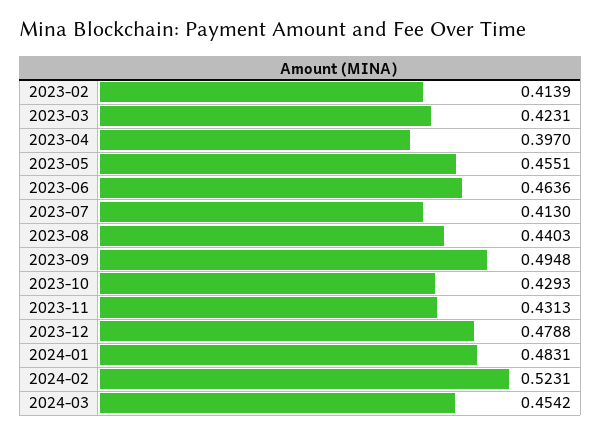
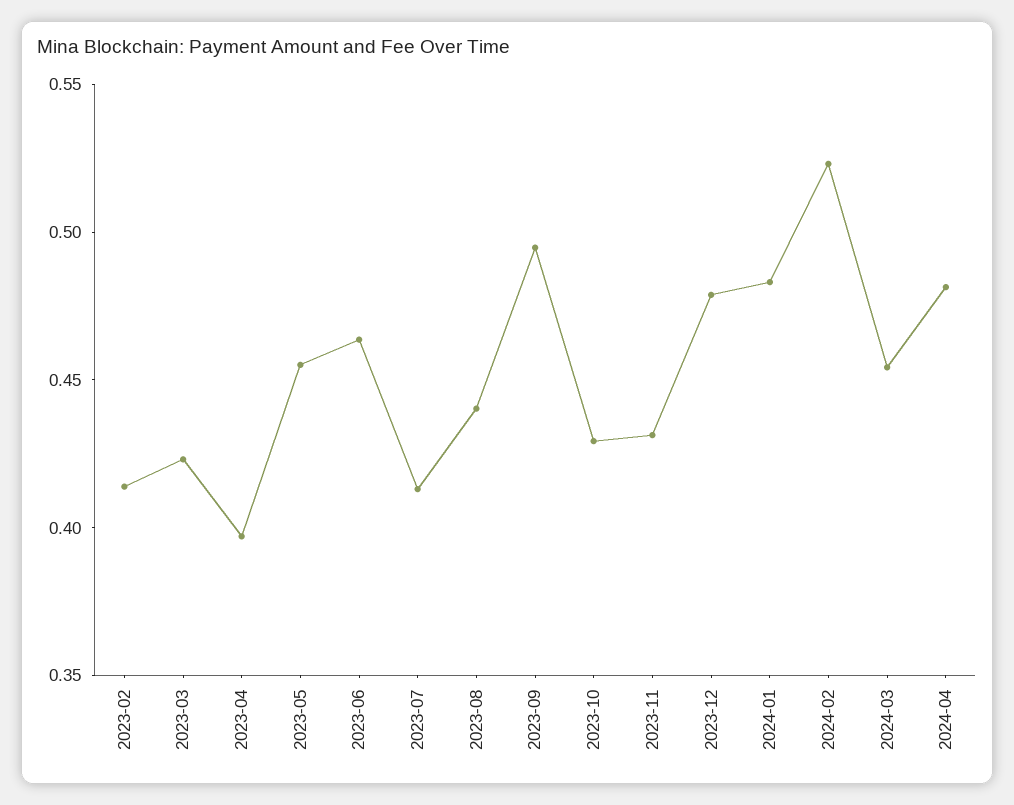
2024-04: none -> 0.48

